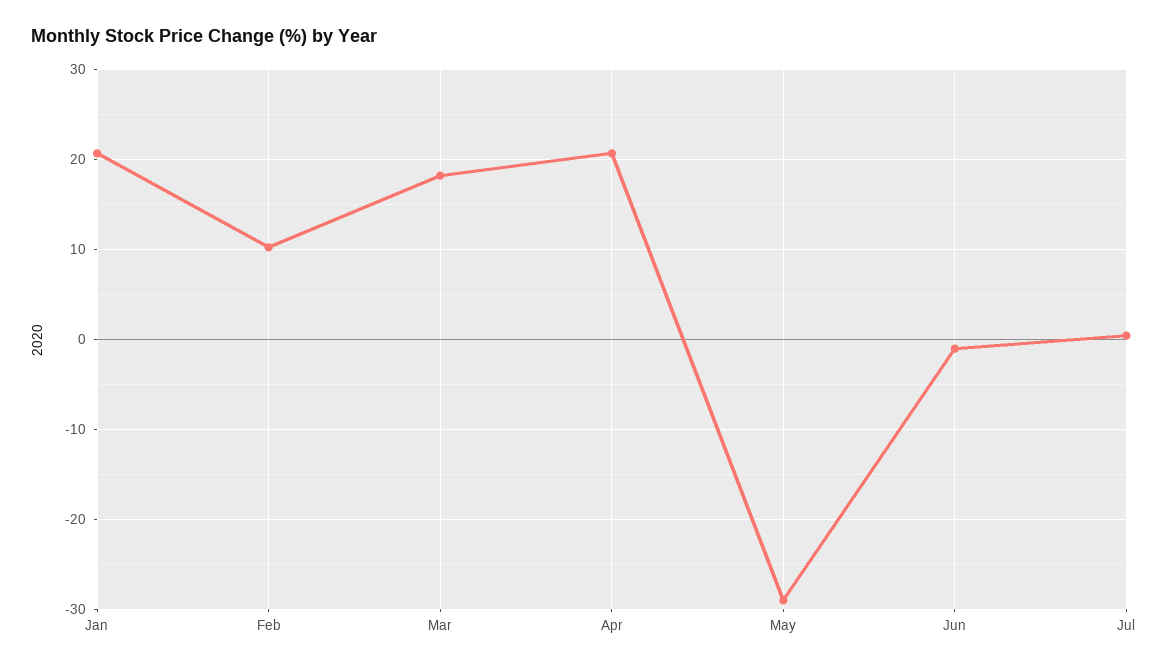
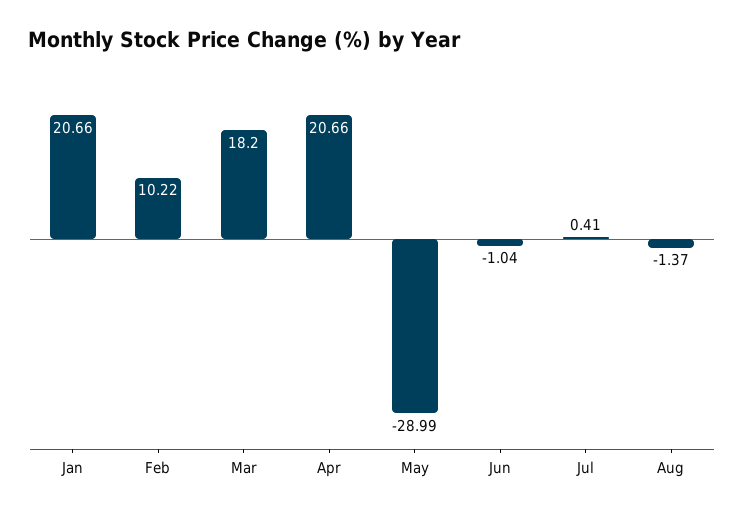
Aug: none -> -1.37

